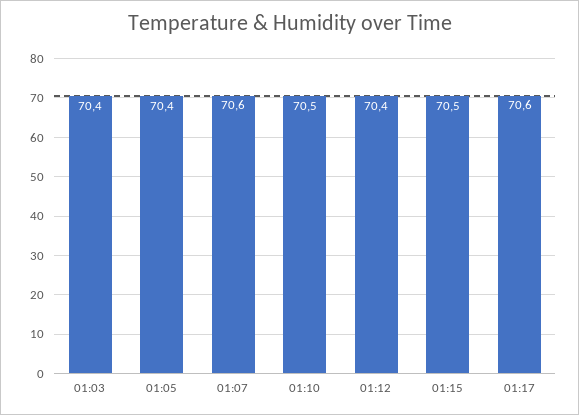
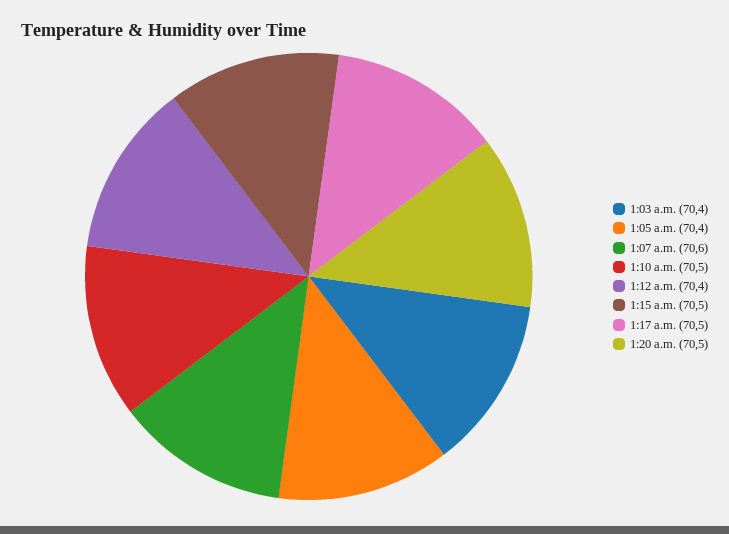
01:17: 70.6 -> 70.5
1:20 a.m.: none -> 70.5

